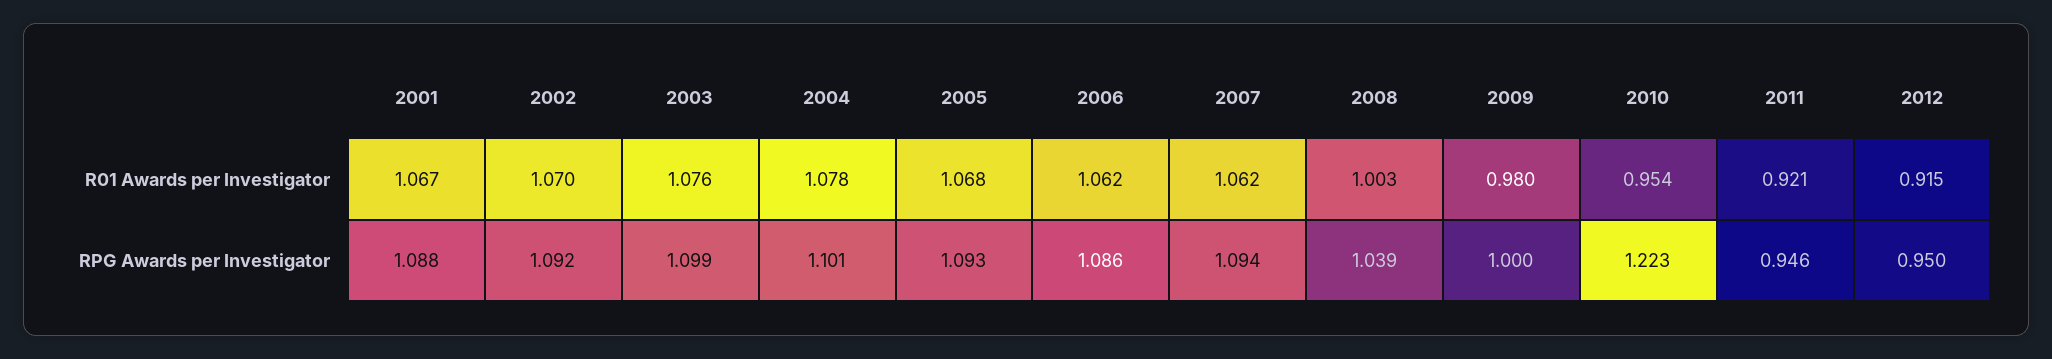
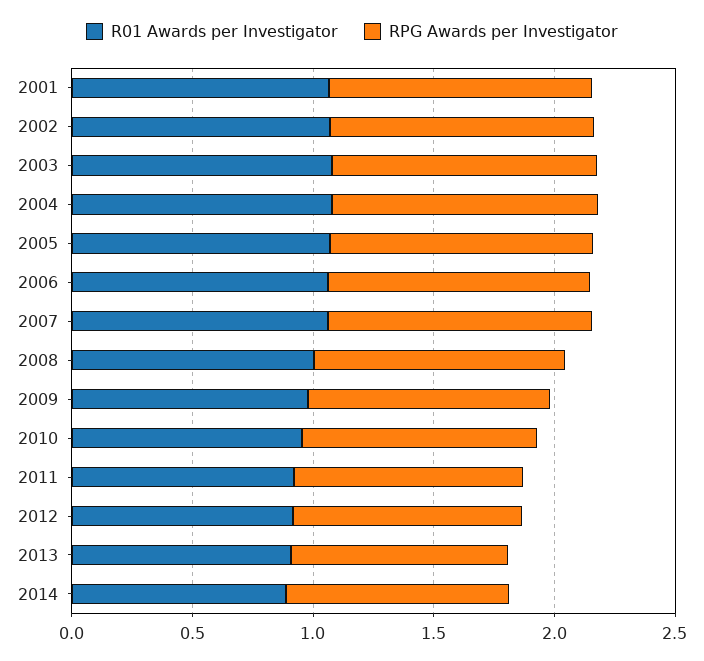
RPG Awards per Investigator, 2010: 1.223 -> 1
R01 Awards per Investigator, 2013: none -> 0.9
RPG Awards per Investigator, 2013: none -> 0.9
R01 Awards per Investigator, 2014: none -> 0.9
RPG Awards per Investigator, 2014: none -> 0.9

